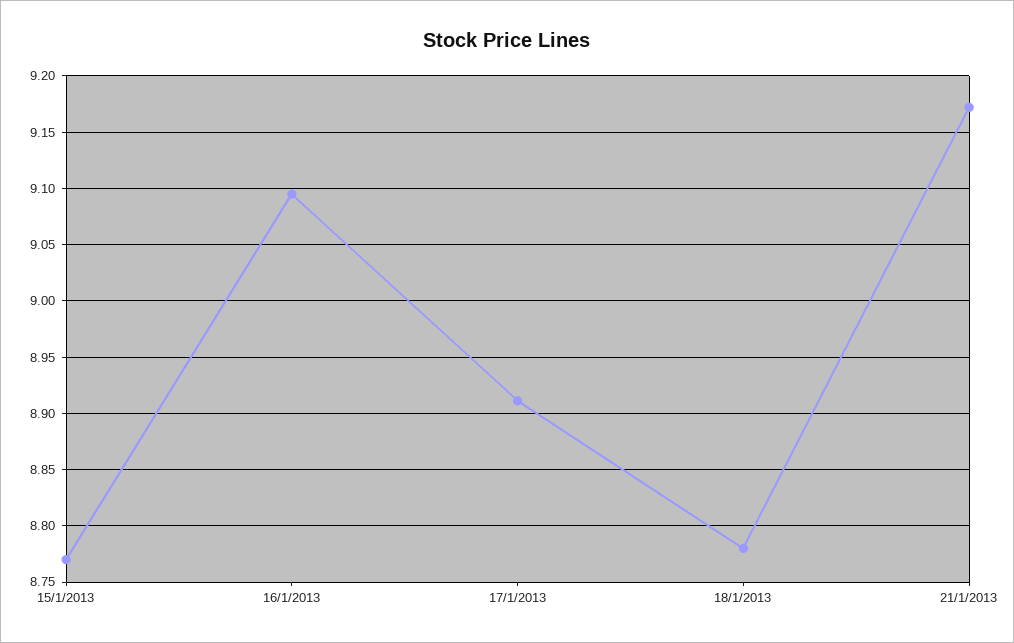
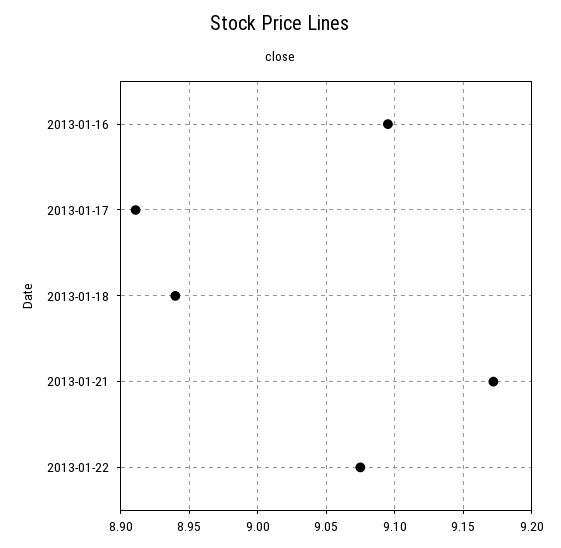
15/1/2013: 8.77 -> none
18/1/2013: 8.78 -> 8.94
2013-01-22: none -> 9.075

